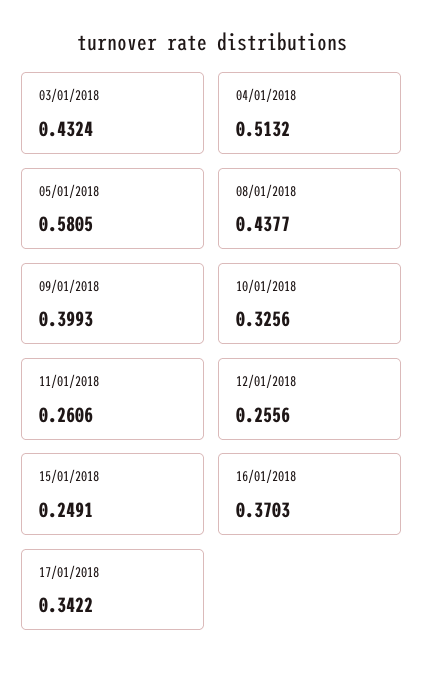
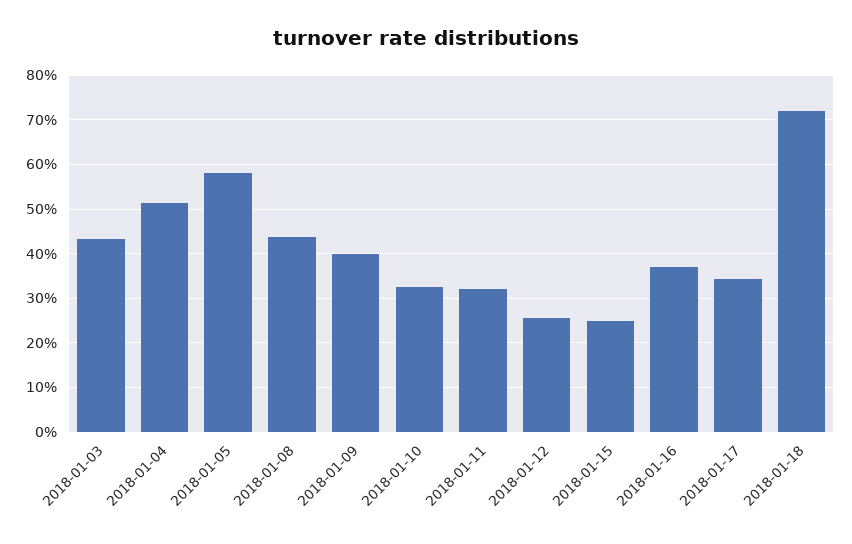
11/01/2018: 0.2606 -> 0.32
2018-01-18: none -> 0.72

